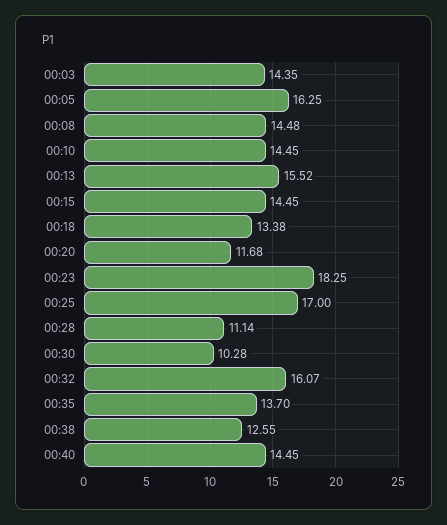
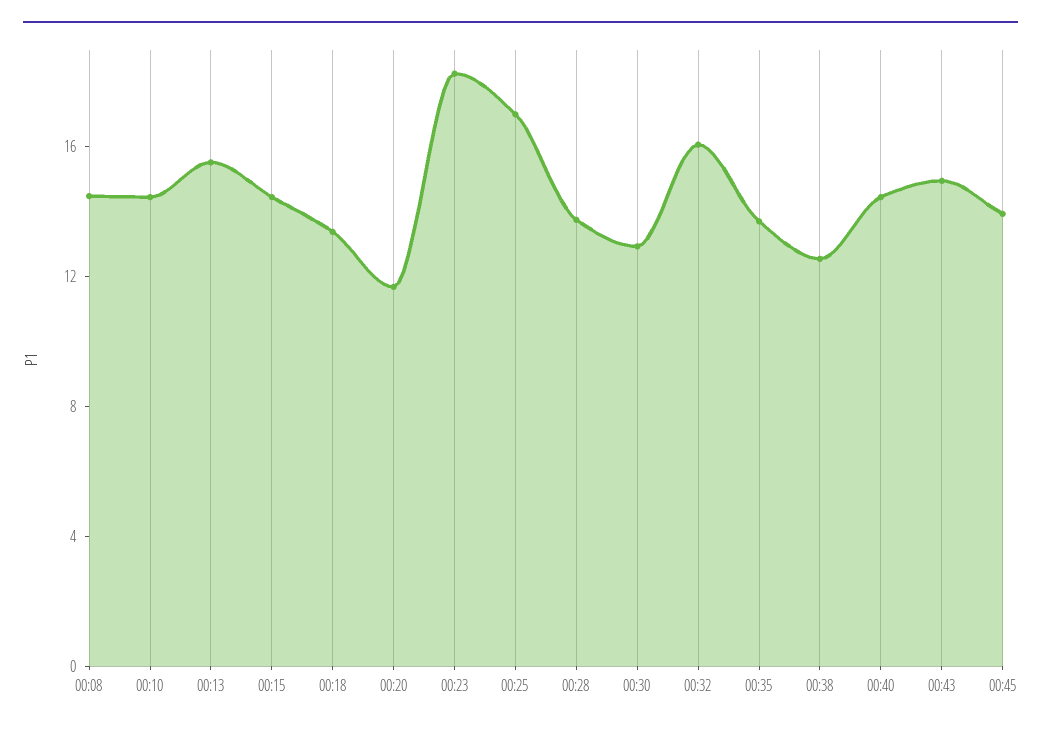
00:03: 14.35 -> none
00:05: 16.25 -> none
00:28: 11.14 -> 14
00:30: 10.28 -> 13
00:43: none -> 15
00:45: none -> 14

